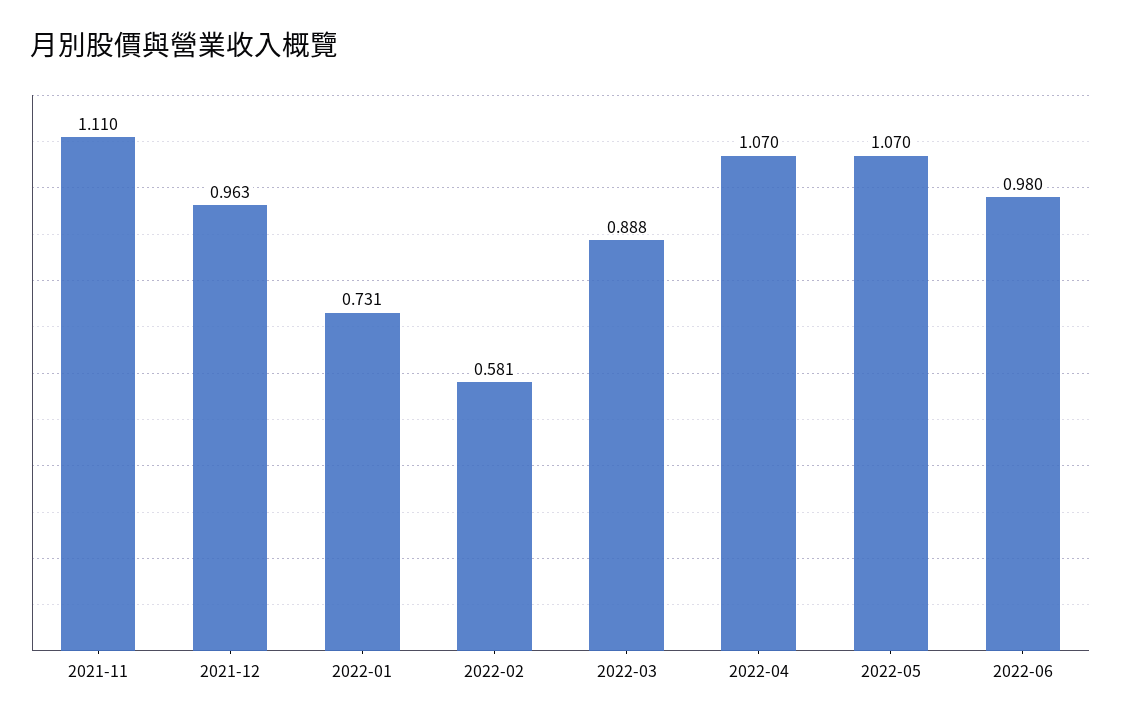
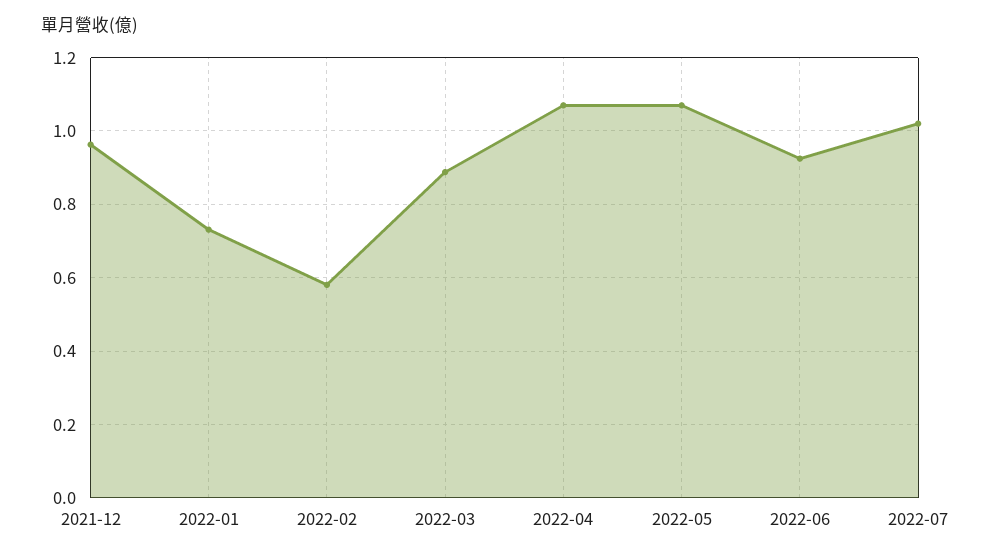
2021-11: 1.11 -> none
2022-06: 0.98 -> 0.92
2022-07: none -> 1.02

